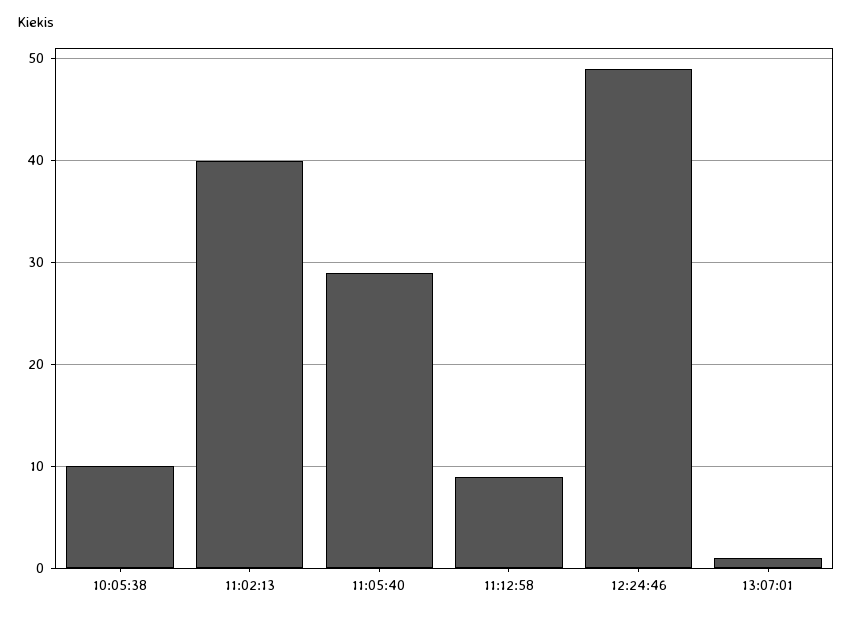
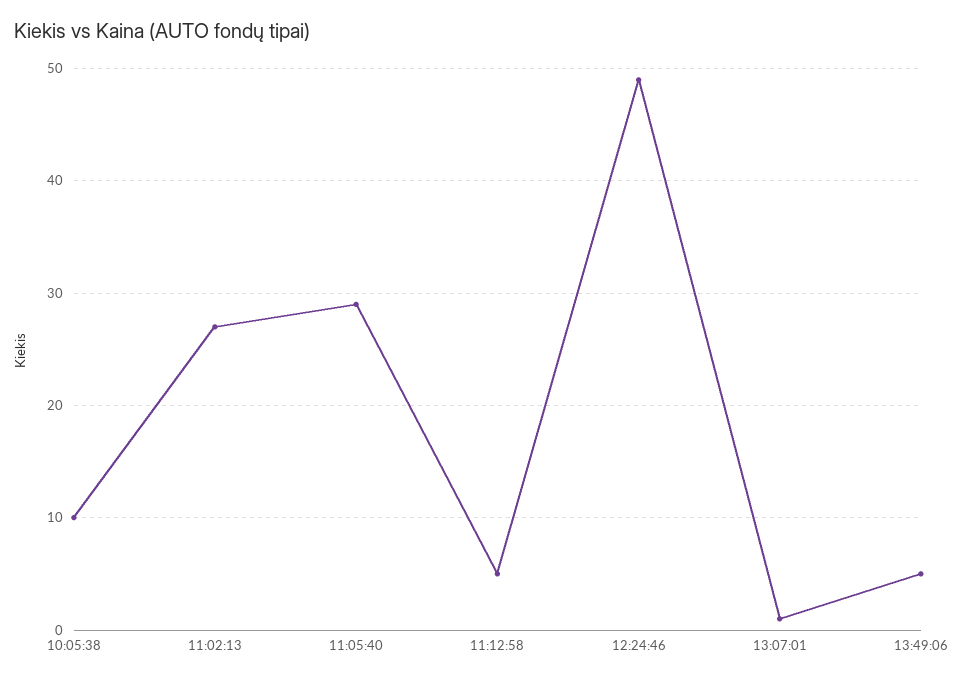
11:02:13: 40 -> 27
11:12:58: 9 -> 5
13:49:06: none -> 5

